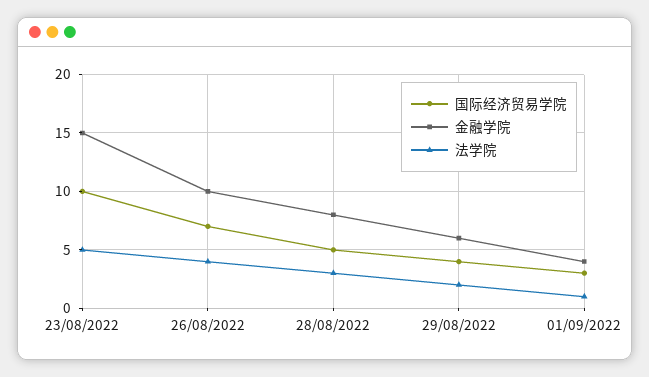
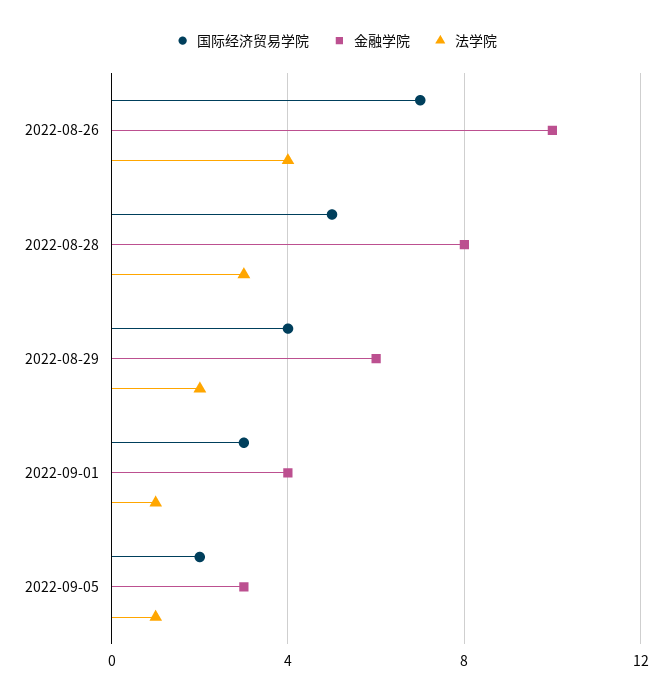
国际经济贸易学院, 23/08/2022: 10 -> none
金融学院, 23/08/2022: 15 -> none
法学院, 23/08/2022: 5 -> none
国际经济贸易学院, 2022-09-05: none -> 2
金融学院, 2022-09-05: none -> 3
法学院, 2022-09-05: none -> 1

